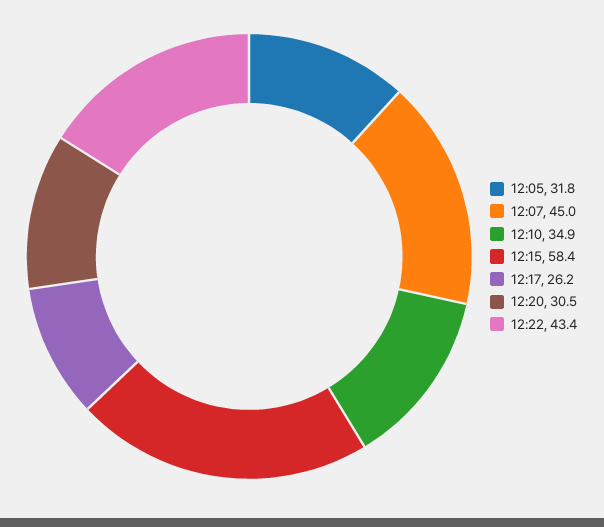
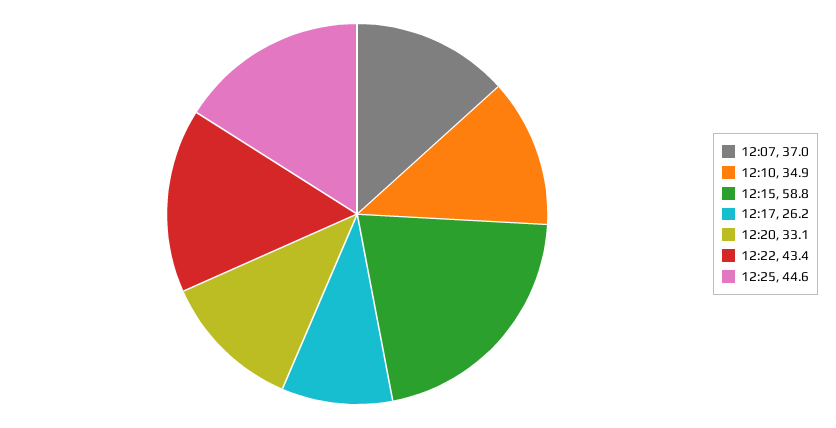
12:05: 31.8 -> none
12:07: 45 -> 37
12:15: 58.4 -> 58.8
12:20: 30.5 -> 33.1
12:25: none -> 44.6

